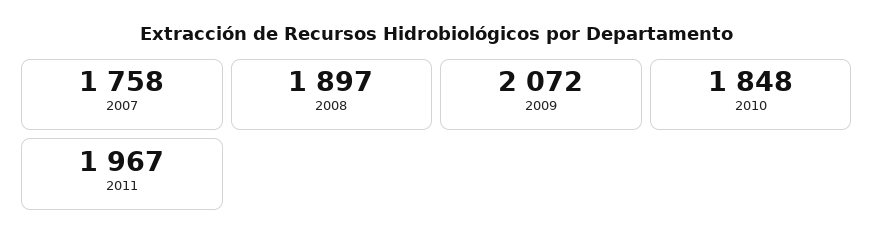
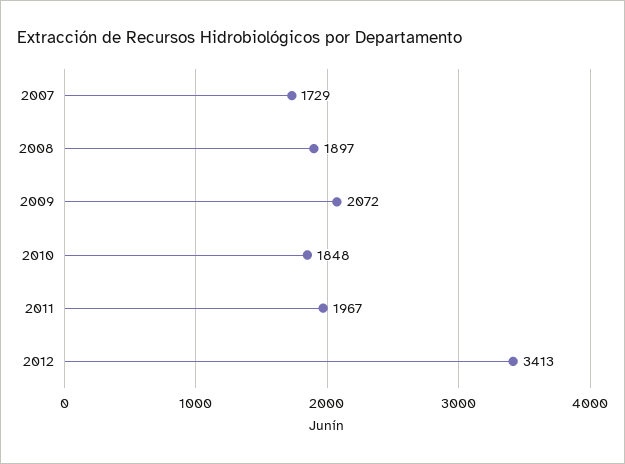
2007: 1758 -> 1729
2012: none -> 3413

